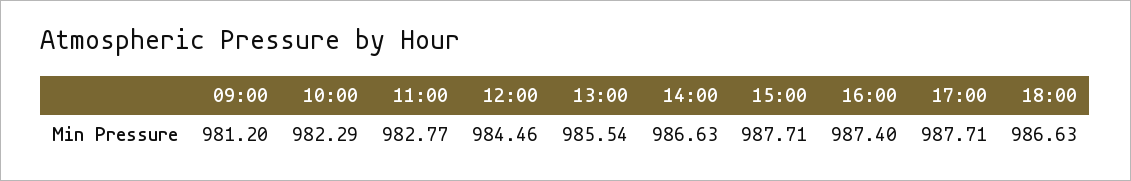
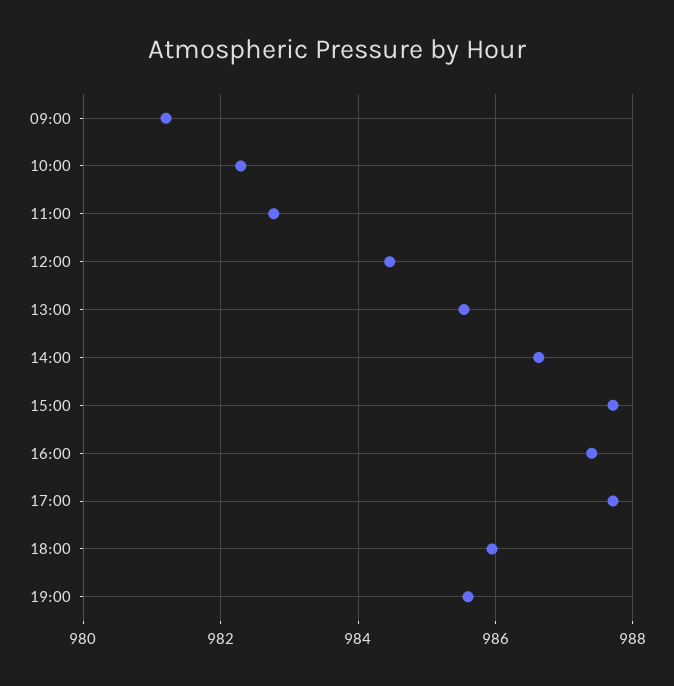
18:00: 986.63 -> 986
19:00: none -> 985.6

